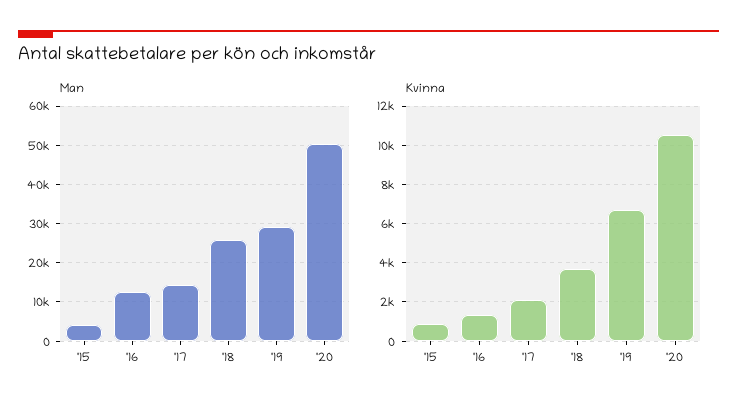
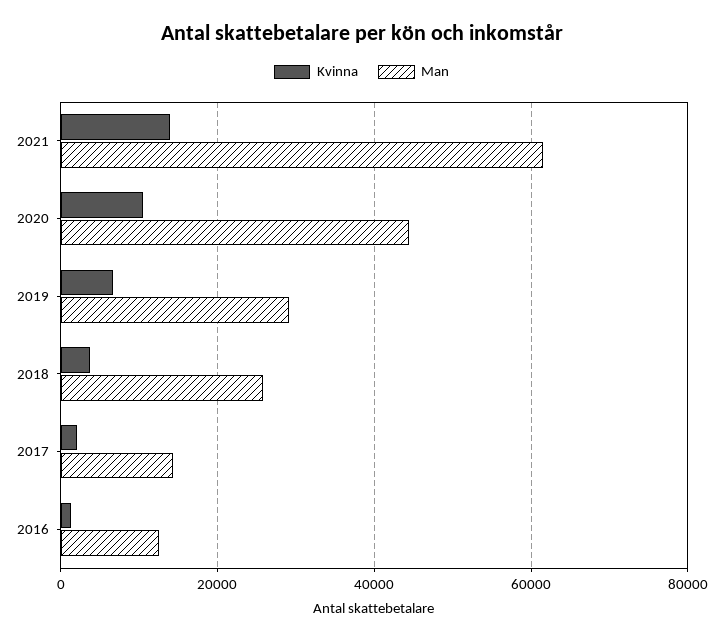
Man, '15: 4000 -> none
Man, '20: 50000 -> 44000
Kvinna, '15: 1000 -> none
Kvinna, 2021: none -> 14000
Man, 2021: none -> 62000

